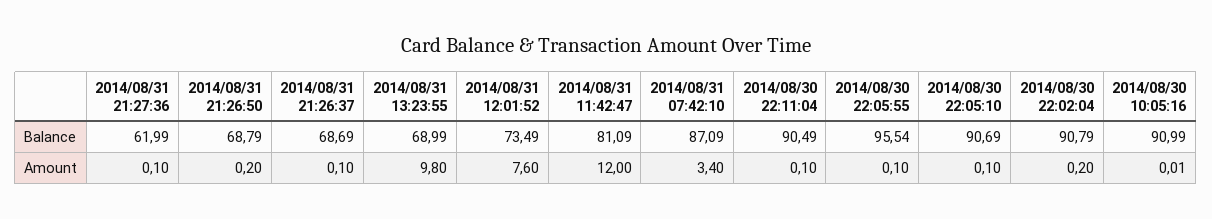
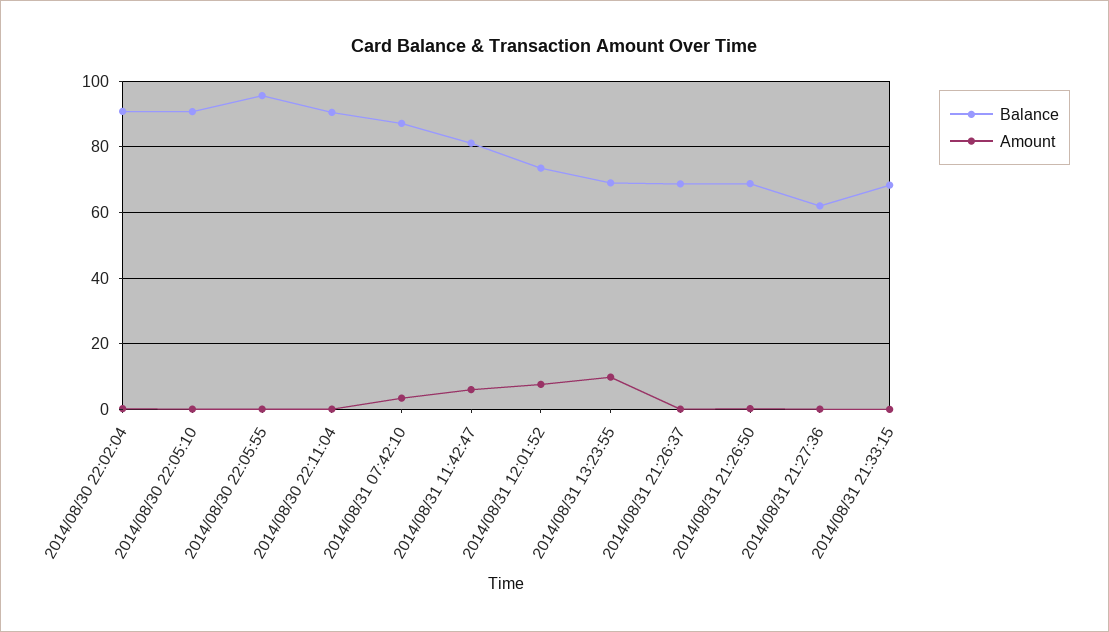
Balance, 2014/08/30 10:05:16: 90.99 -> none
Amount, 2014/08/31 11:42:47: 12 -> 6
Amount, 2014/08/30 10:05:16: 0.01 -> none
Balance, 2014/08/31 21:33:15: none -> 68
Amount, 2014/08/31 21:33:15: none -> 0

